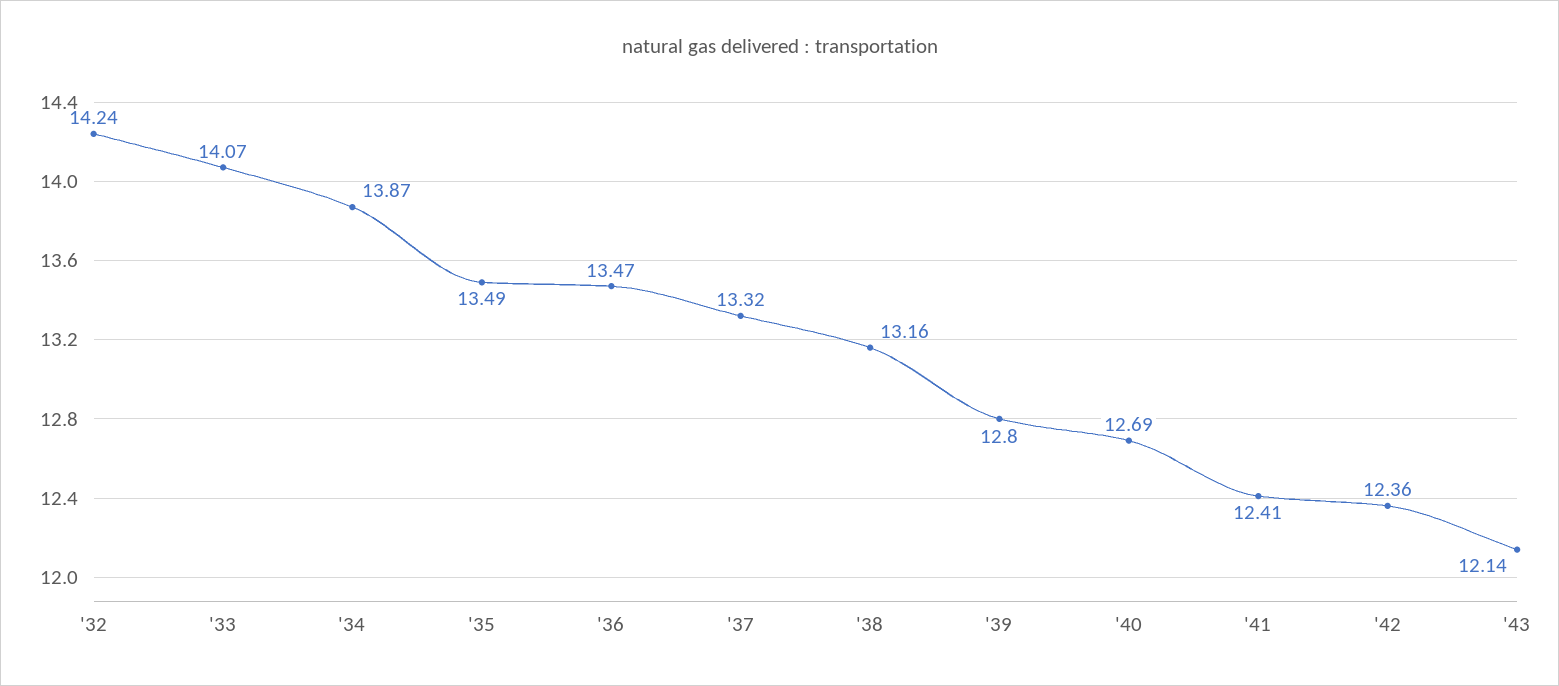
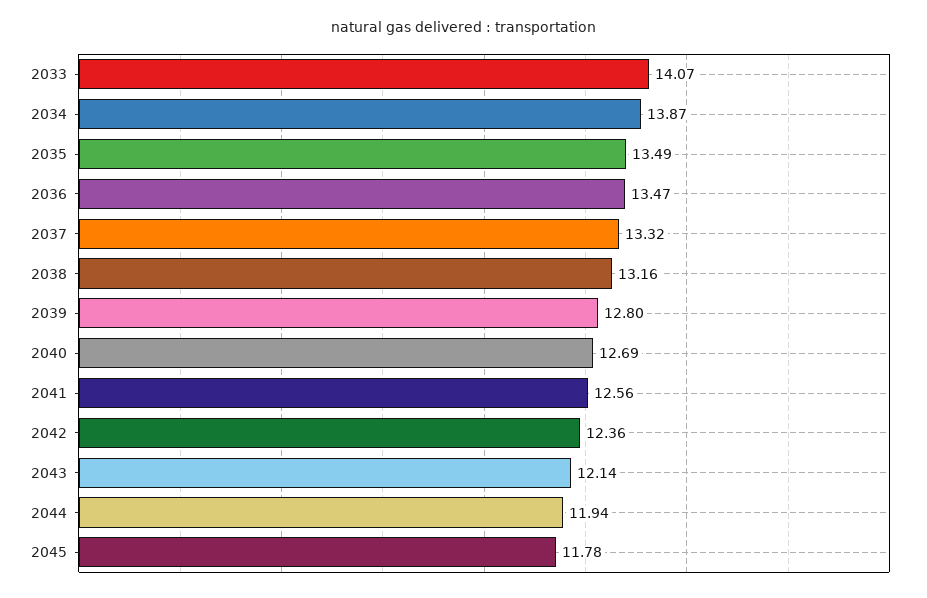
'32: 14.24 -> none
'41: 12.41 -> 12.56
2044: none -> 11.94
2045: none -> 11.78

